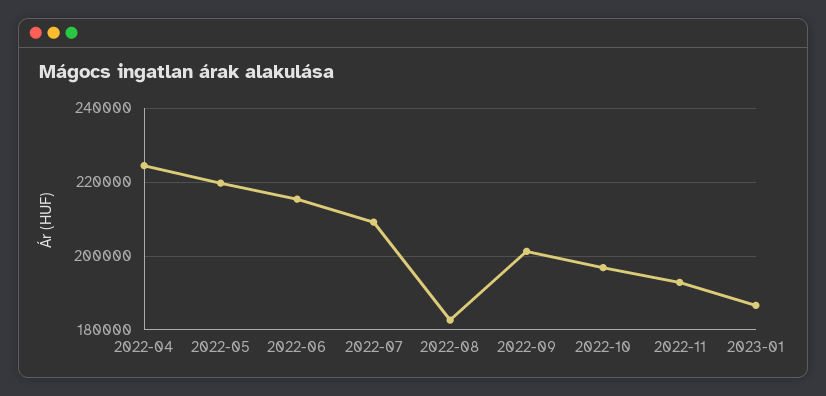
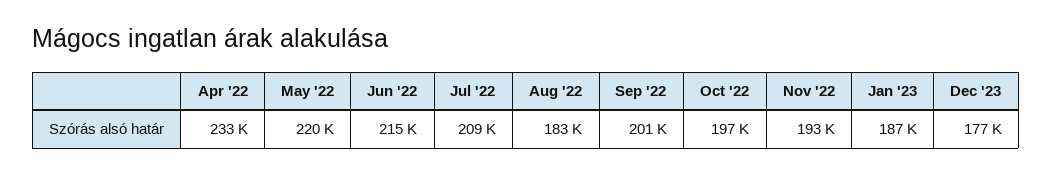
2022-04: 224000 -> 233000
Dec '23: none -> 177000

